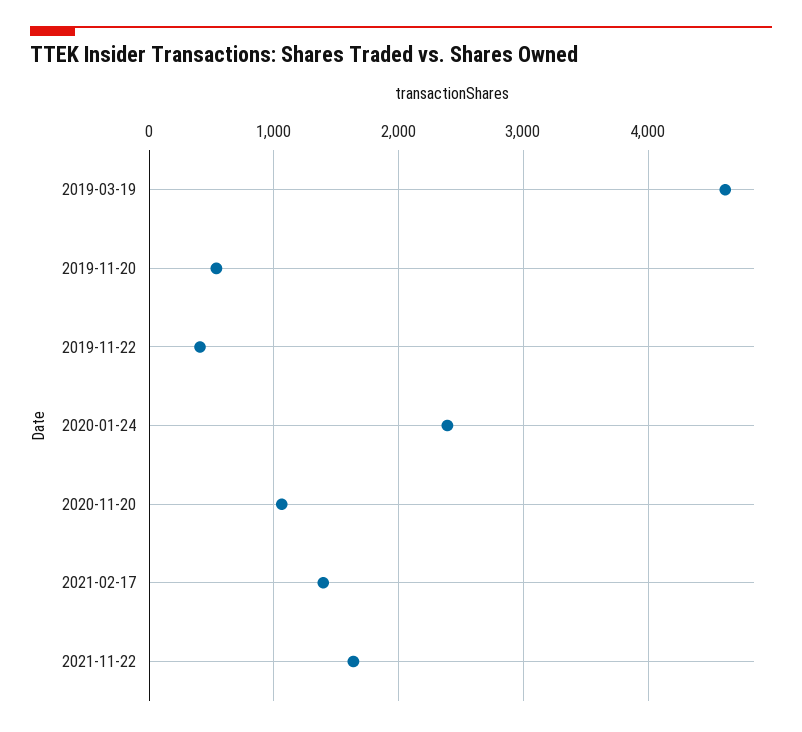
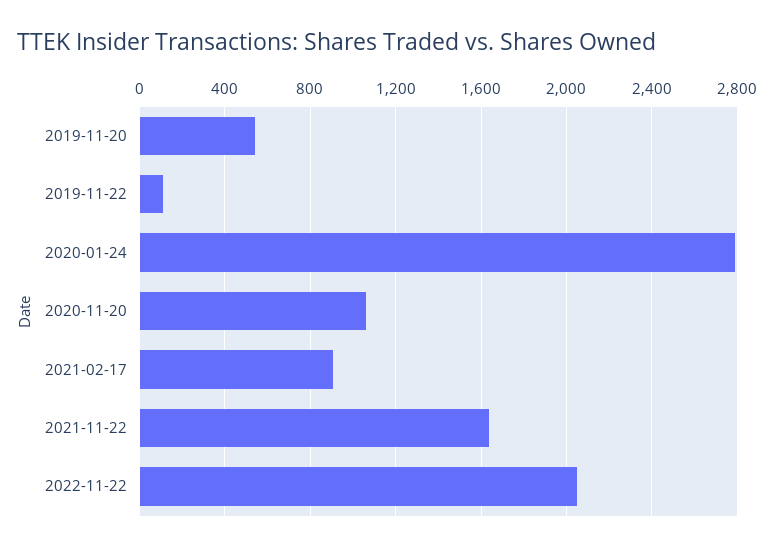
2019-03-19: 4600 -> none
2019-11-22: 400 -> 100
2020-01-24: 2400 -> 2800
2021-02-17: 1400 -> 900
2022-11-22: none -> 2050

